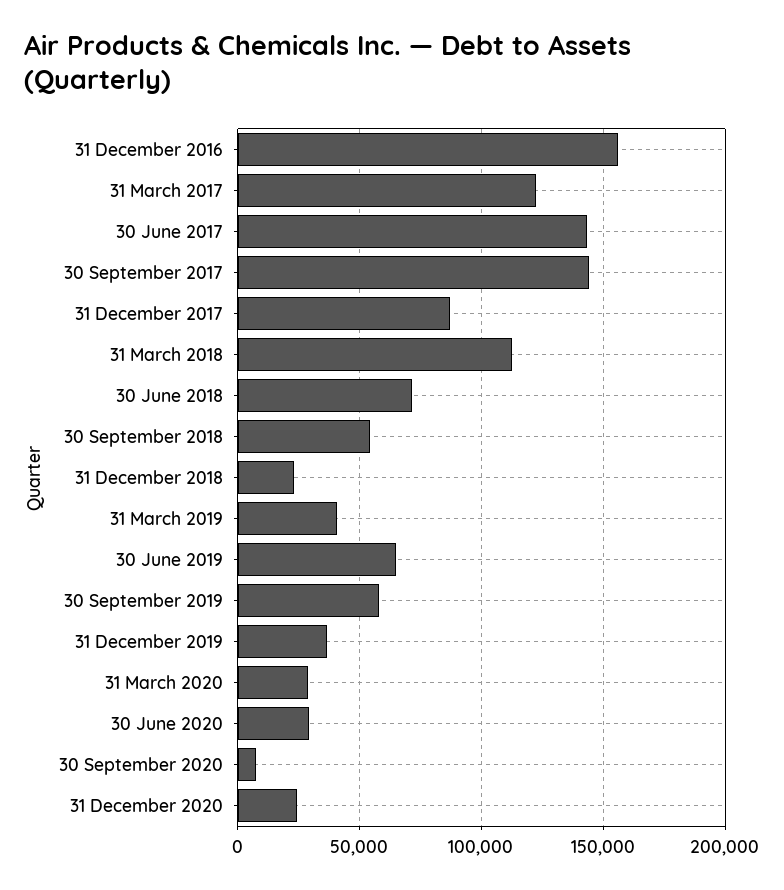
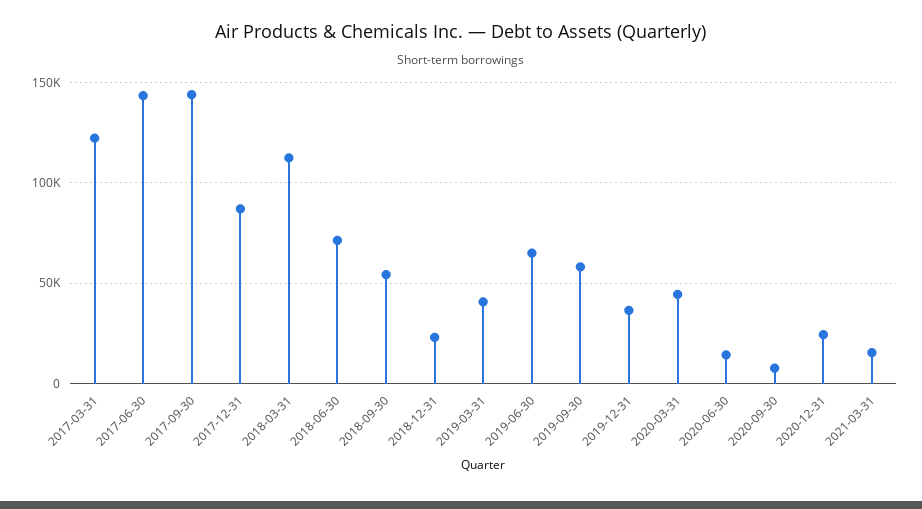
31 December 2016: 155000 -> none
31 March 2020: 30000 -> 45000
30 June 2020: 30000 -> 15000
2021-03-31: none -> 15000

